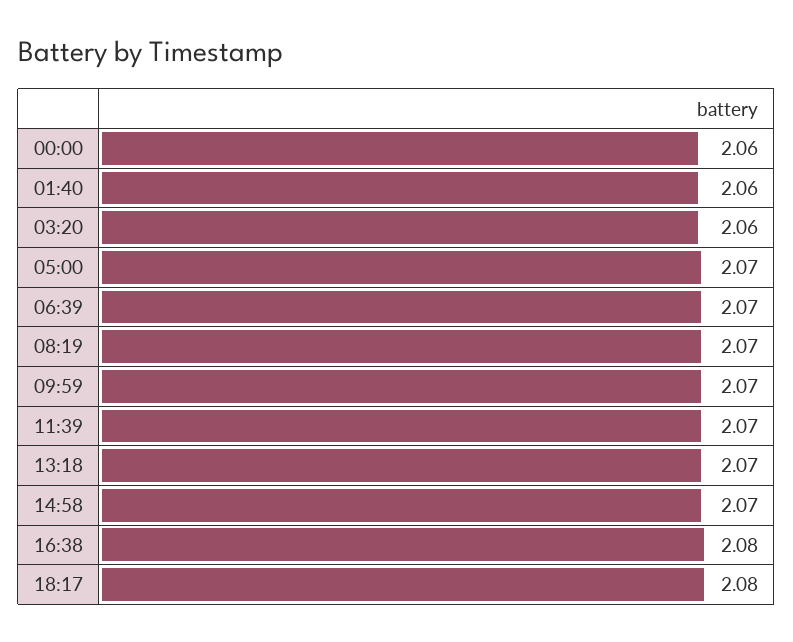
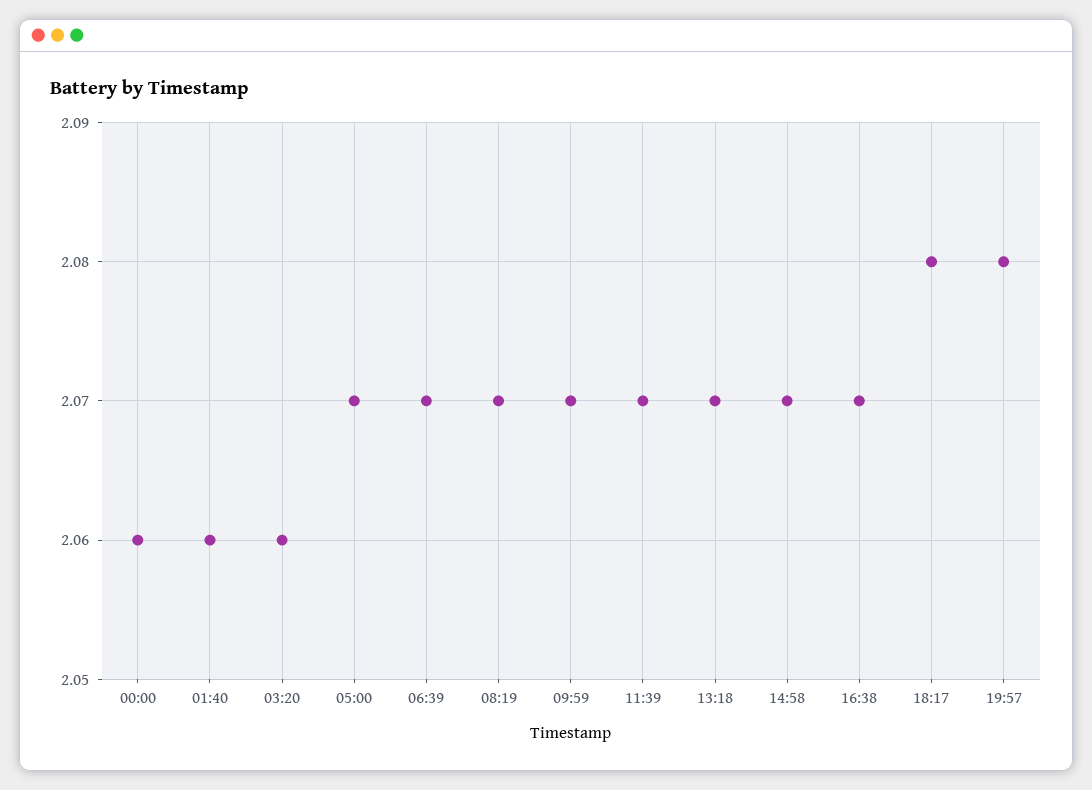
16:38: 2.08 -> 2.07
19:57: none -> 2.08

